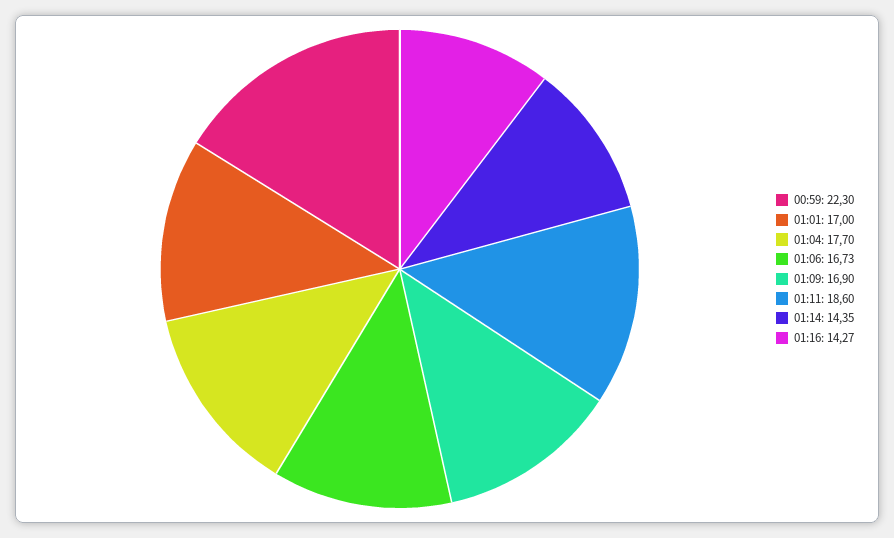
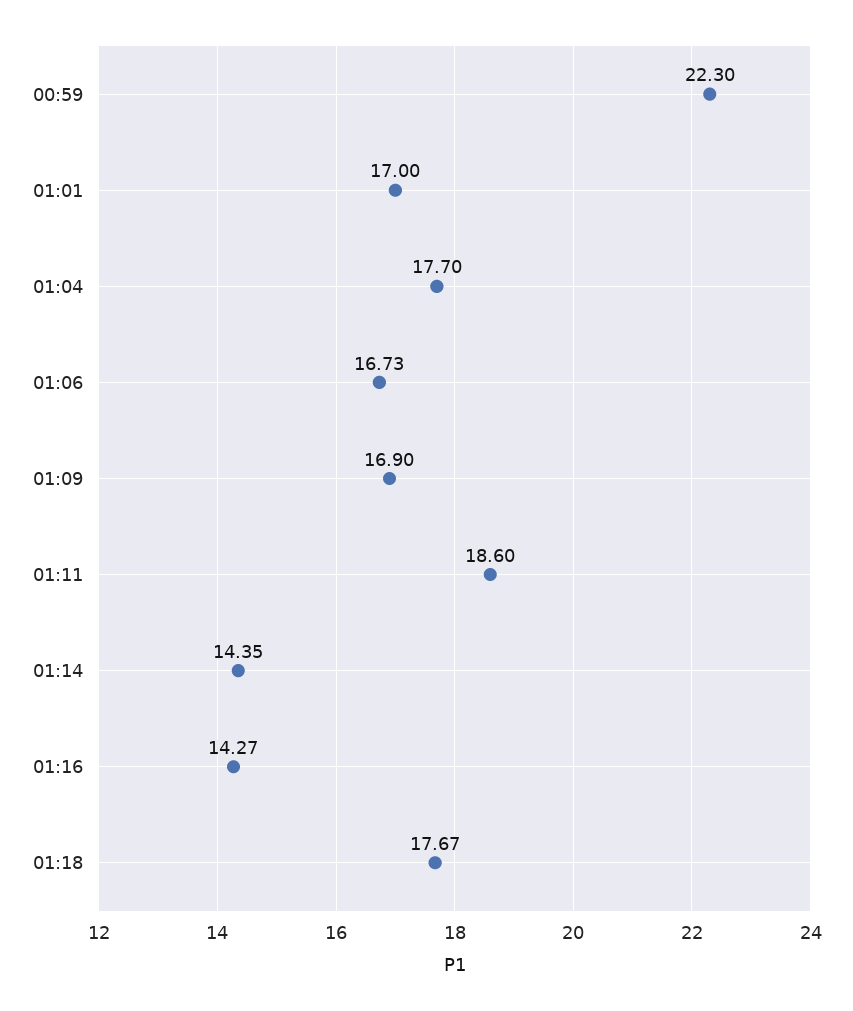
01:18: none -> 17.67

